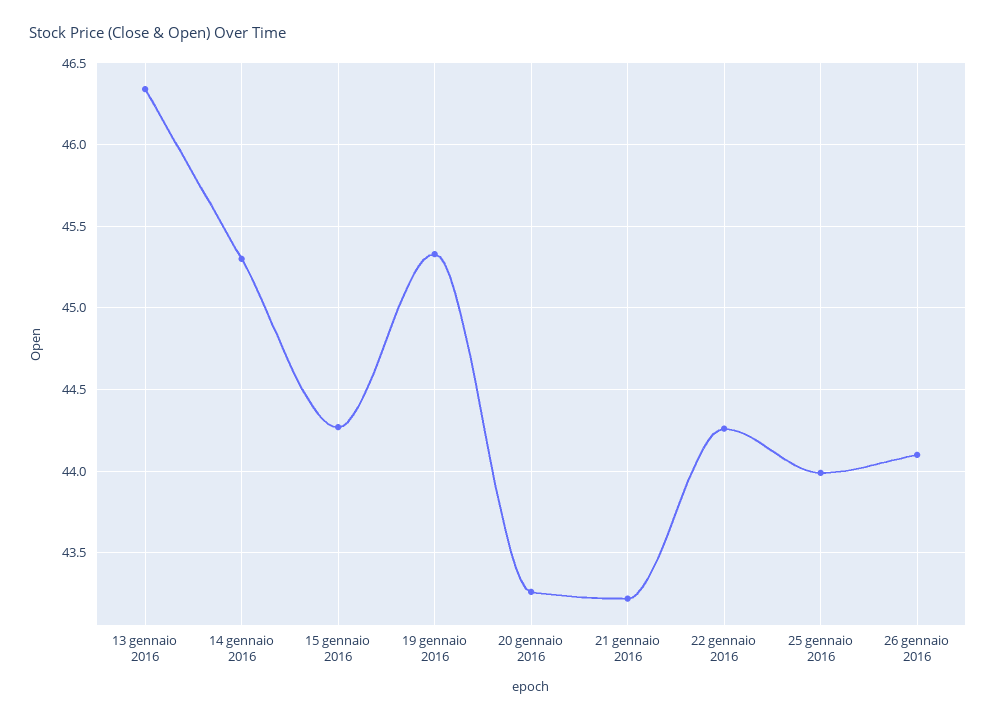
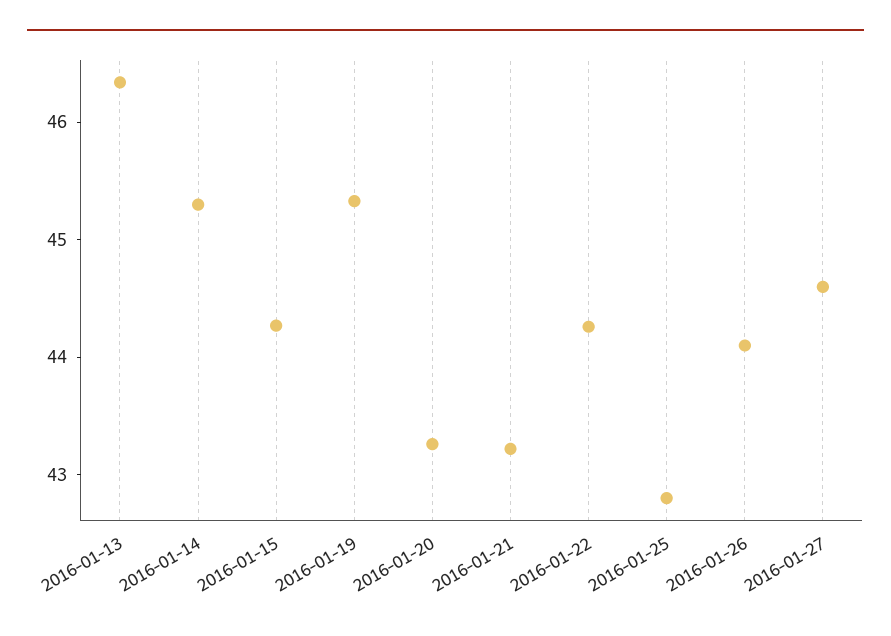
25 gennaio 2016: 44 -> 42.8
2016-01-27: none -> 44.6

